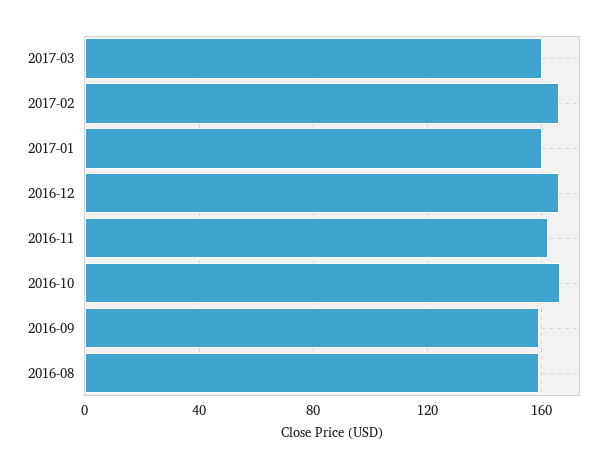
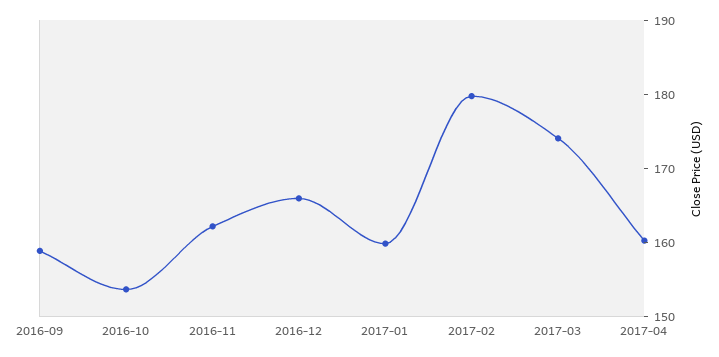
2017-03: 160 -> 174
2017-02: 165 -> 180
2016-10: 165 -> 154
2016-08: 160 -> none
2017-04: none -> 160

